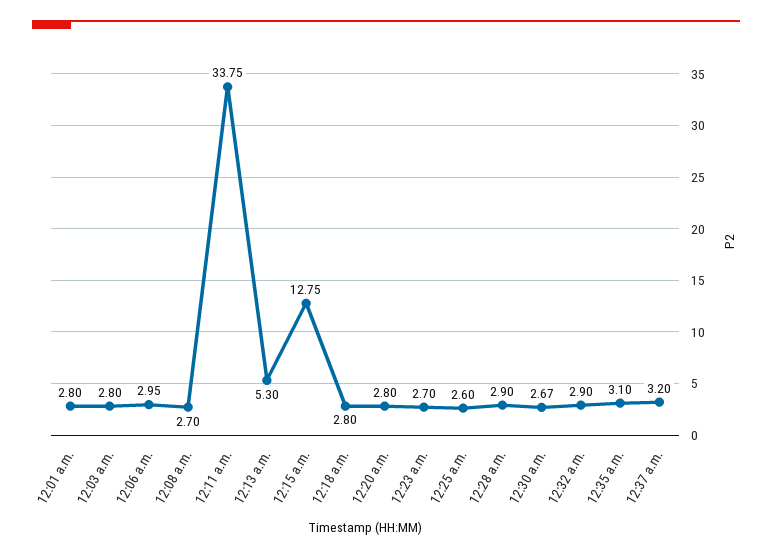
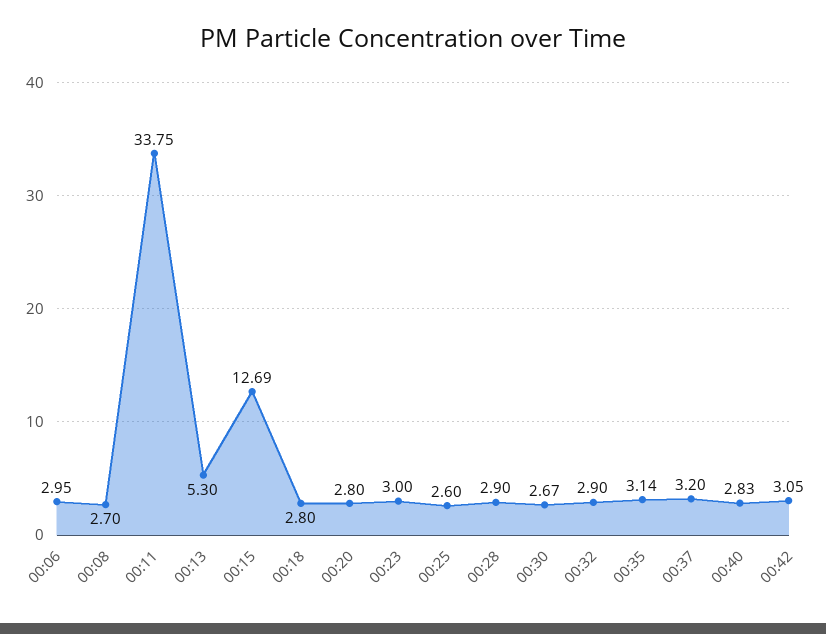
12:01 a.m.: 2.8 -> none
12:03 a.m.: 2.8 -> none
12:15 a.m.: 12.75 -> 12.69
12:23 a.m.: 2.7 -> 3
12:35 a.m.: 3.1 -> 3.14
00:40: none -> 2.83
00:42: none -> 3.05

